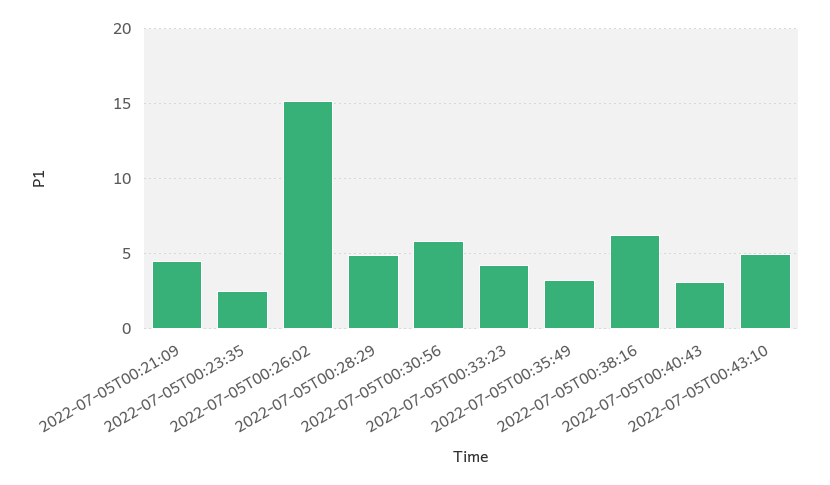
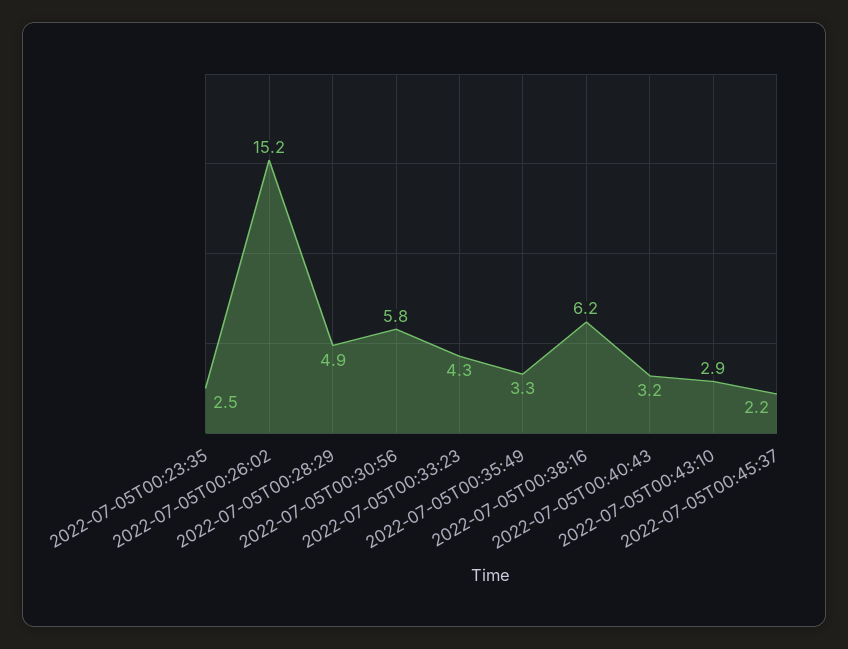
2022-07-05T00:21:09: 4.5 -> none
2022-07-05T00:43:10: 5 -> 2.9
2022-07-05T00:45:37: none -> 2.2

